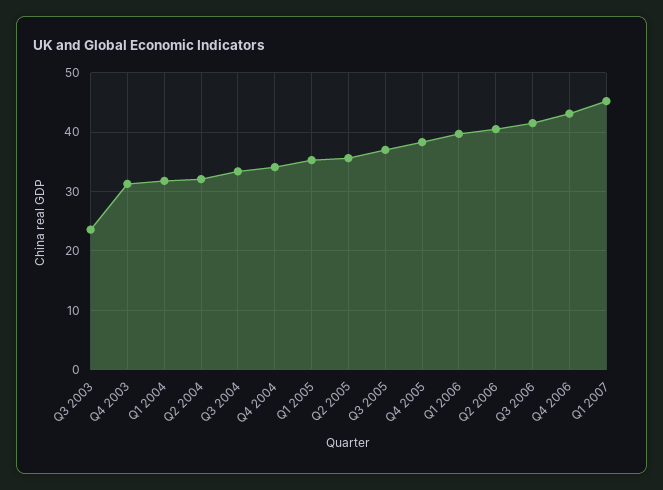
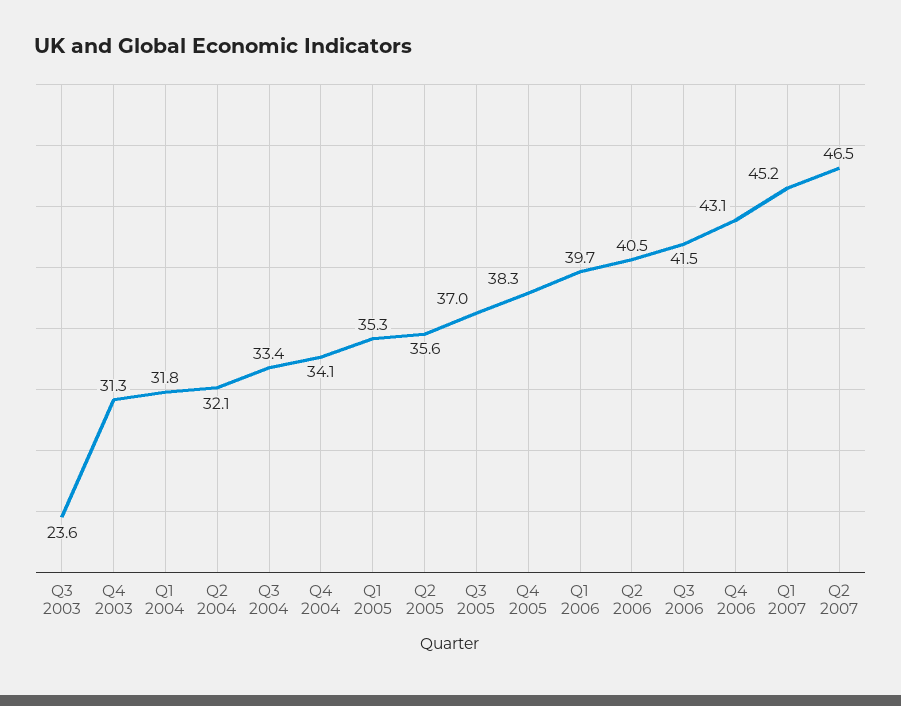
Q2 2007: none -> 46.5

